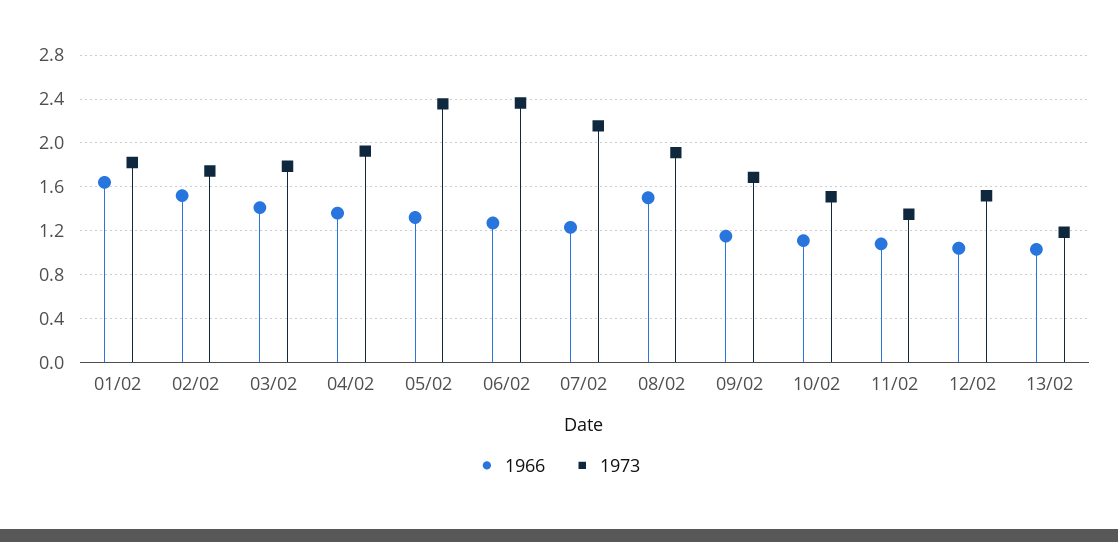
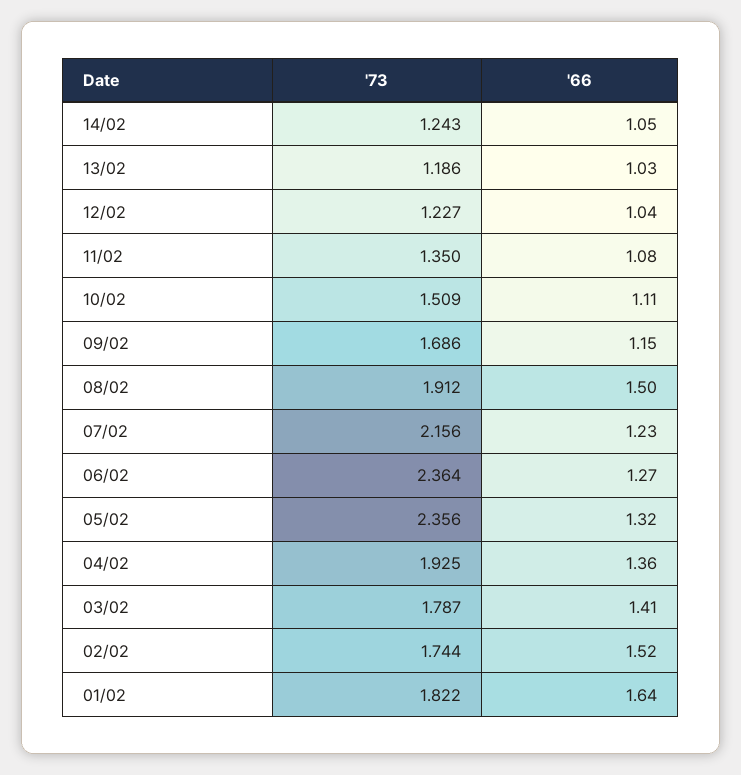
1973, 12/02: 1.5 -> 1.227
1973, 14/02: none -> 1.243
1966, 14/02: none -> 1.05

